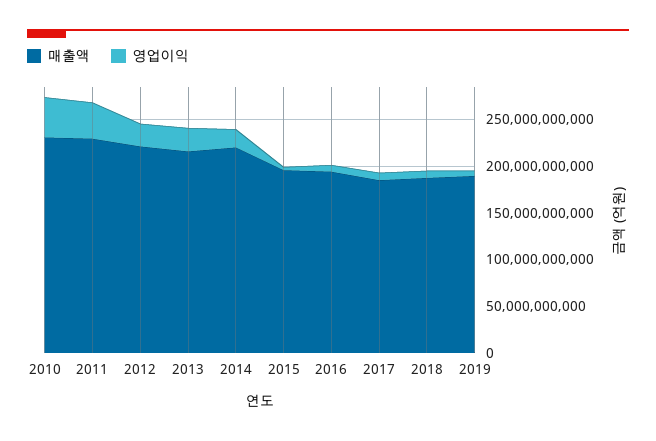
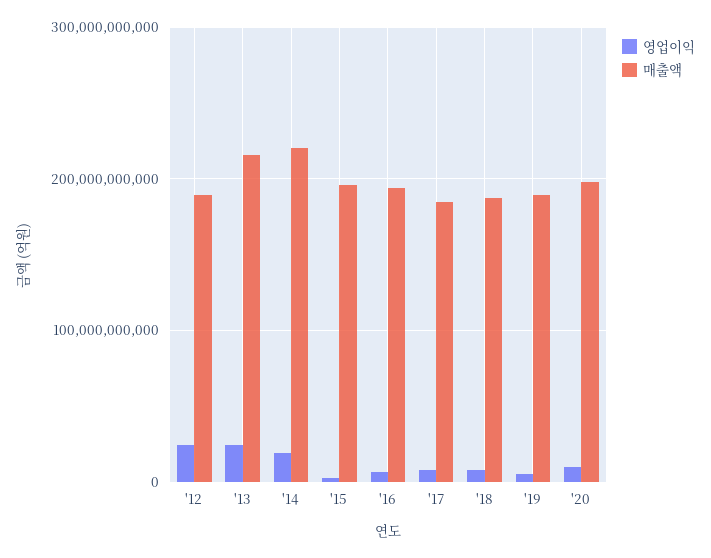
매출액, 2010: 230000000000 -> none
영업이익, 2010: 40000000000 -> none
매출액, 2011: 230000000000 -> none
영업이익, 2011: 40000000000 -> none
매출액, 2012: 220000000000 -> 190000000000
영업이익, '20: none -> 10000000000
매출액, '20: none -> 200000000000

